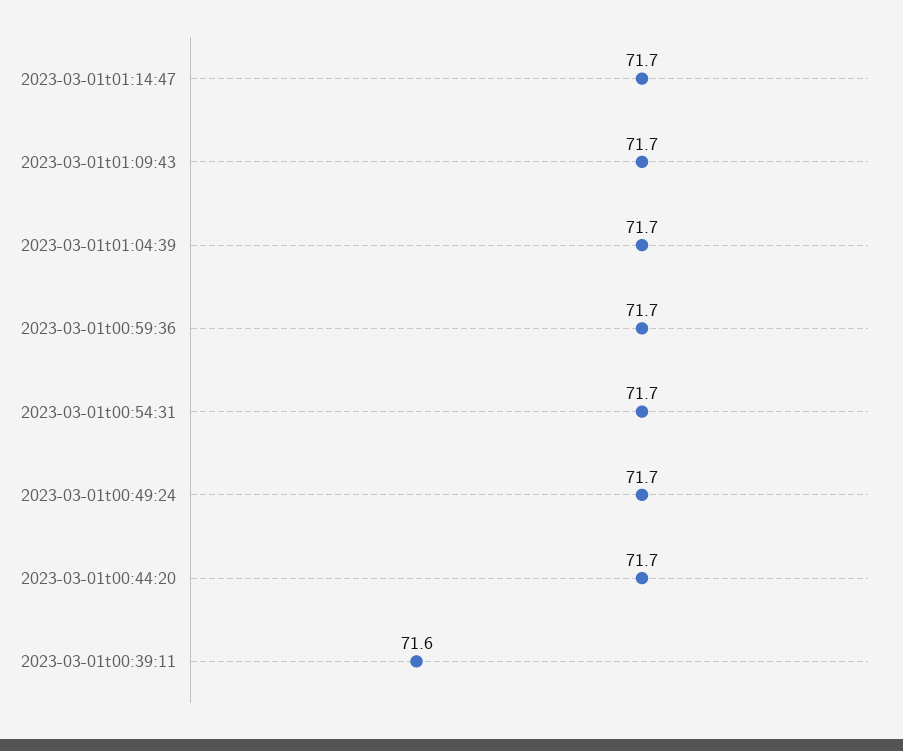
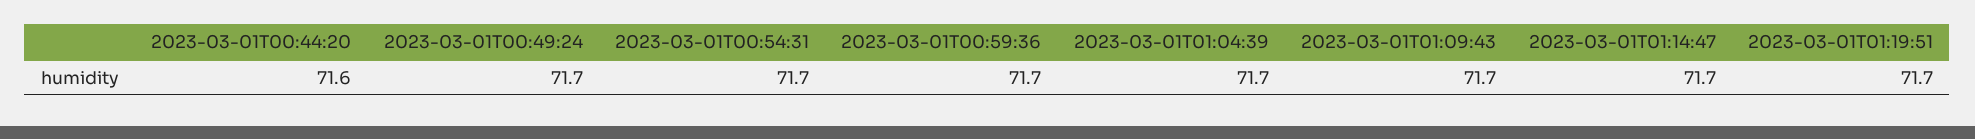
2023-03-01t00:44:20: 71.7 -> 71.6
2023-03-01t00:39:11: 71.6 -> none
2023-03-01T01:19:51: none -> 71.7

